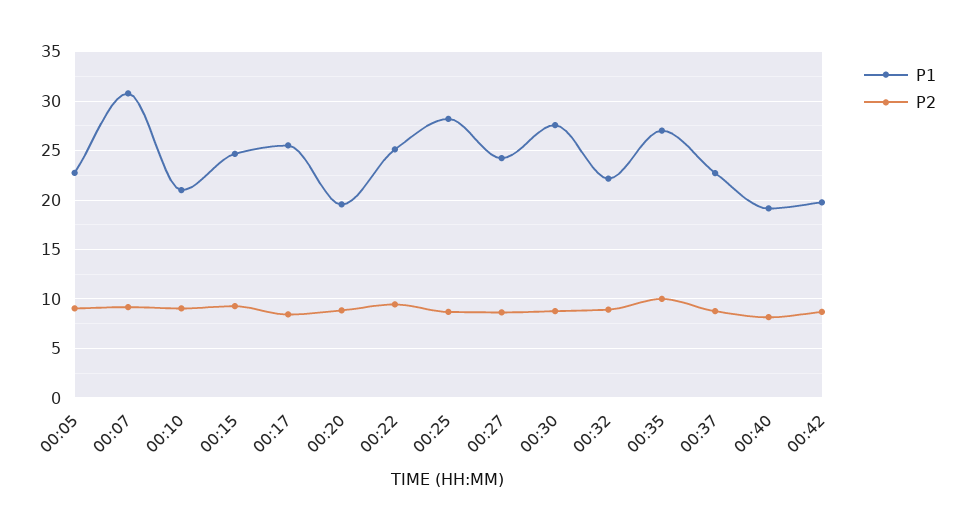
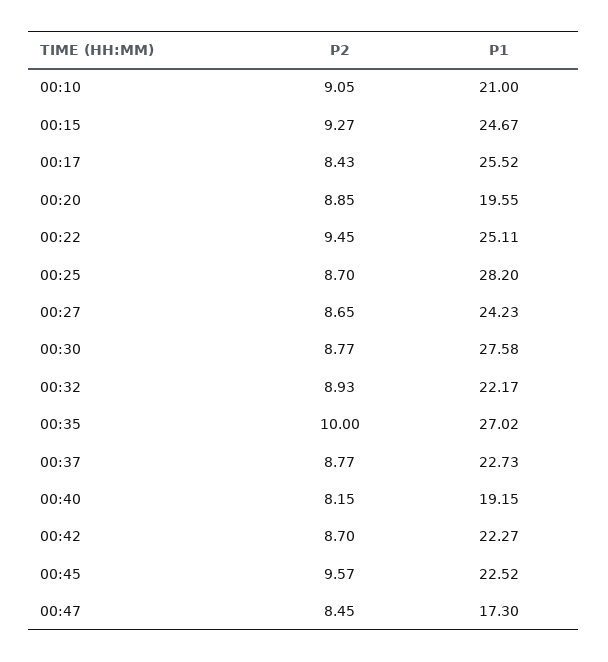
P1, 00:05: 23 -> none
P2, 00:05: 9 -> none
P1, 00:07: 31 -> none
P2, 00:07: 9 -> none
P1, 00:42: 20 -> 22.27
P2, 00:45: none -> 9.57
P1, 00:45: none -> 22.52
P2, 00:47: none -> 8.45
P1, 00:47: none -> 17.3

